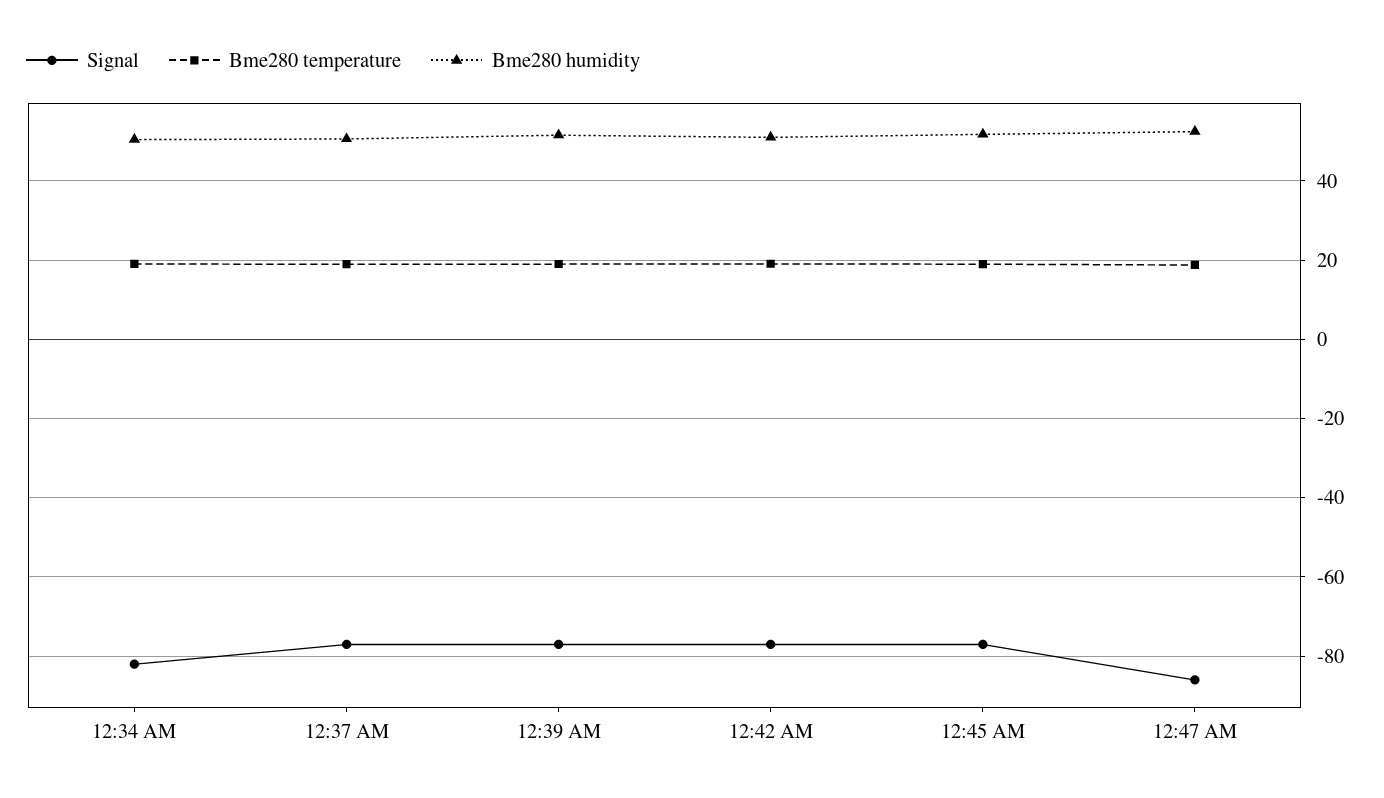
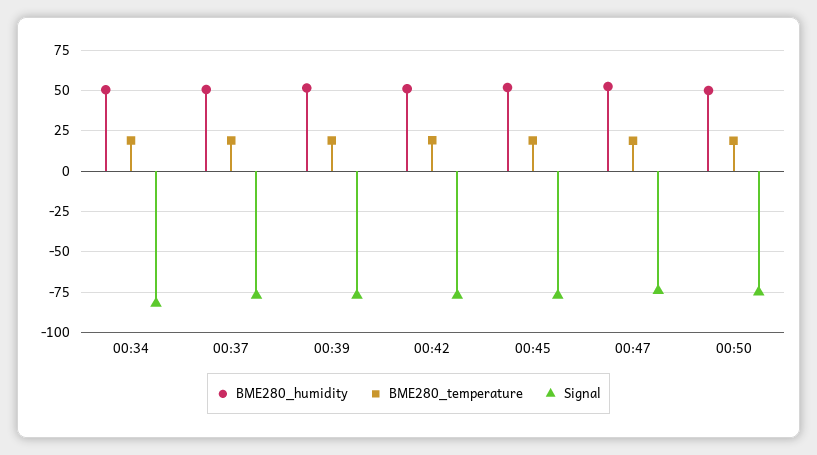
Signal, 12:47 AM: -86 -> -75
Bme280 humidity, 00:50: none -> 50
Bme280 temperature, 00:50: none -> 20
Signal, 00:50: none -> -75

